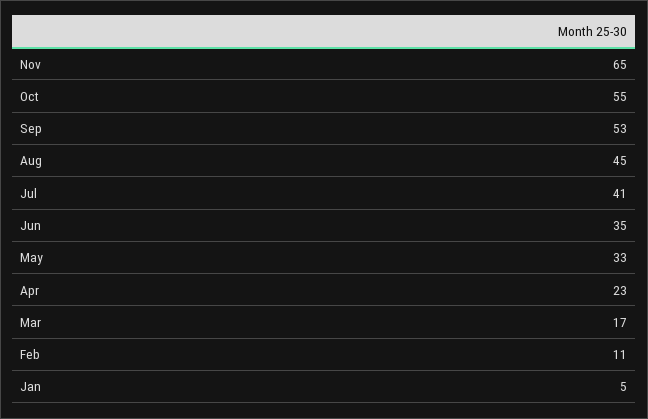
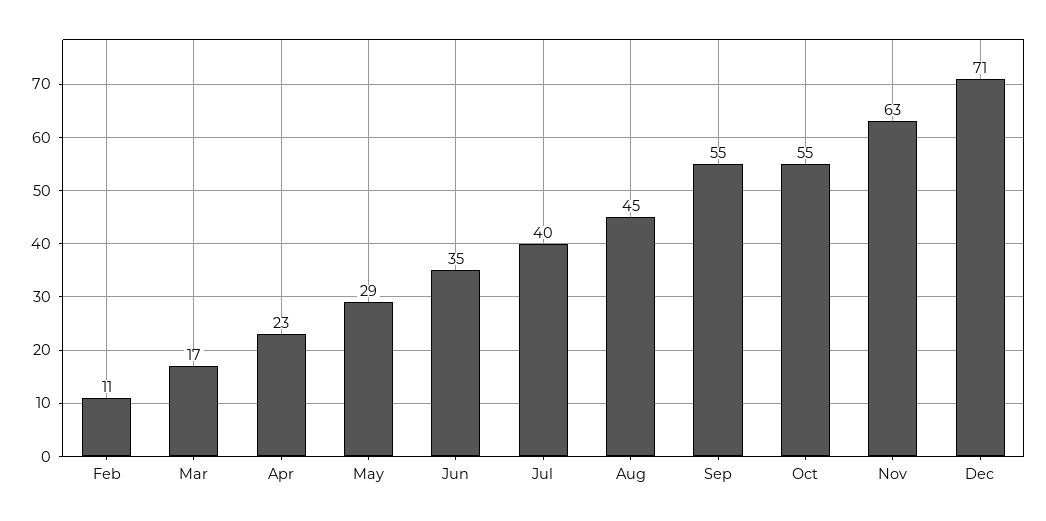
Nov: 65 -> 63
Sep: 53 -> 55
Jul: 41 -> 40
May: 33 -> 29
Jan: 5 -> none
Dec: none -> 71

